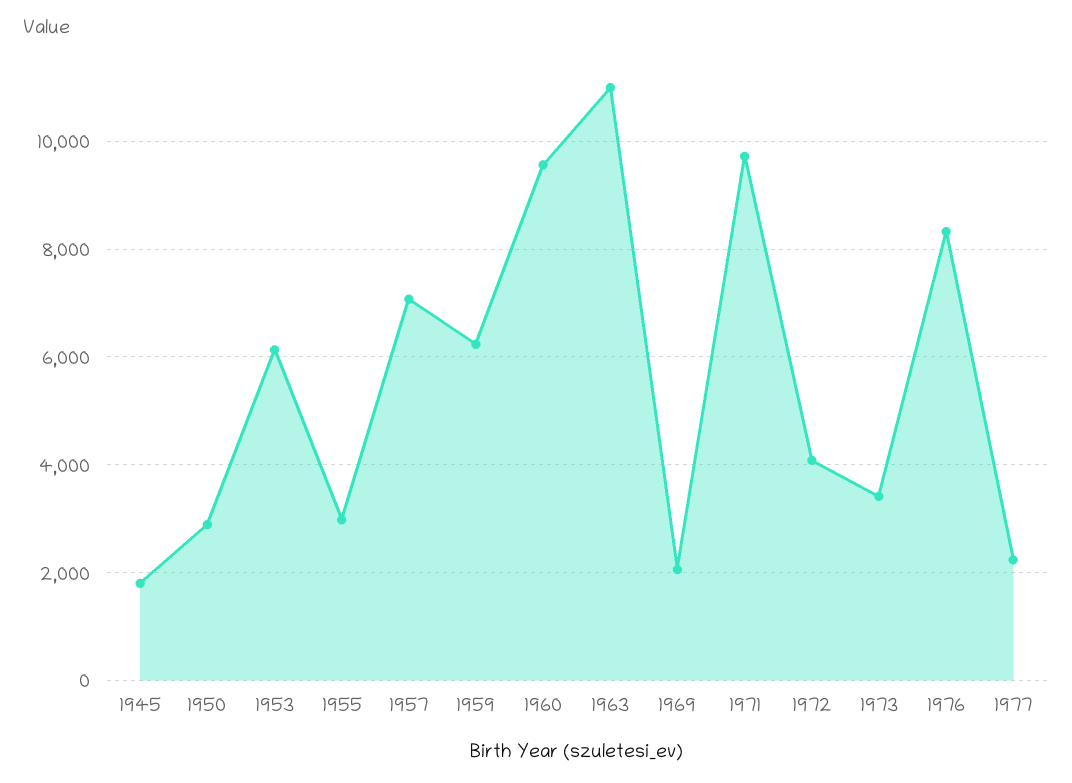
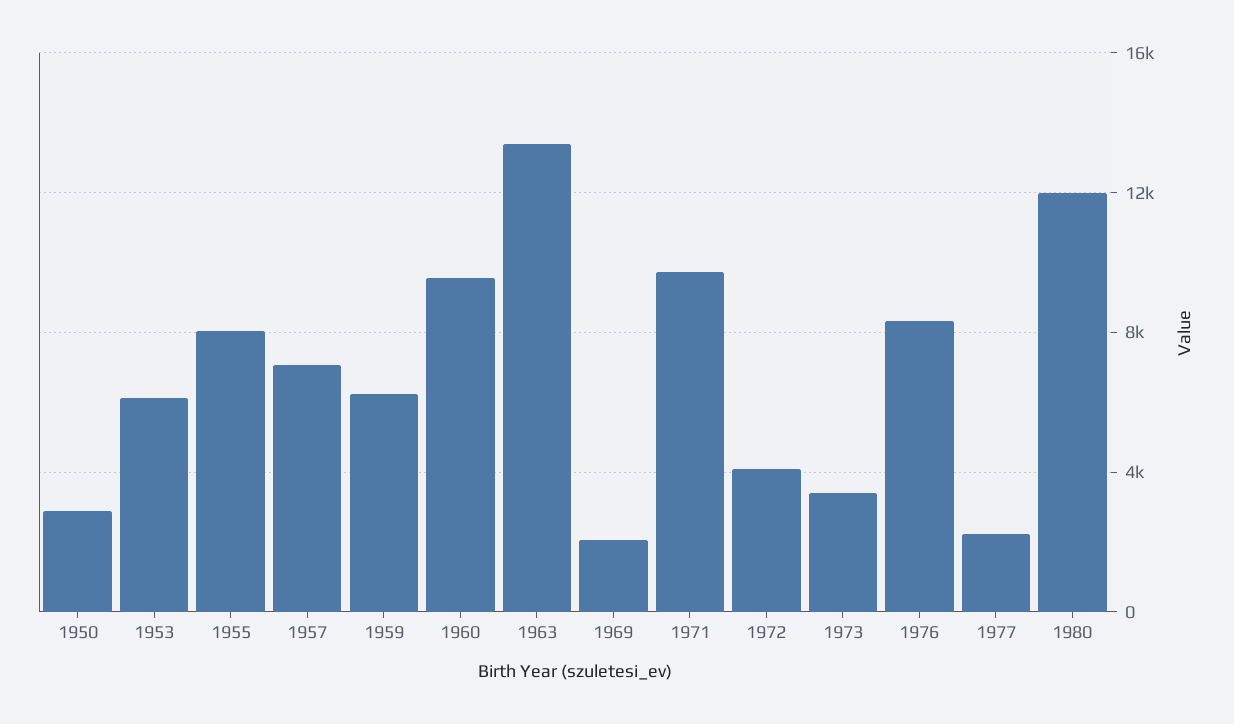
1945: 1800 -> none
1955: 3000 -> 8000
1963: 11000 -> 13500
1980: none -> 12000

